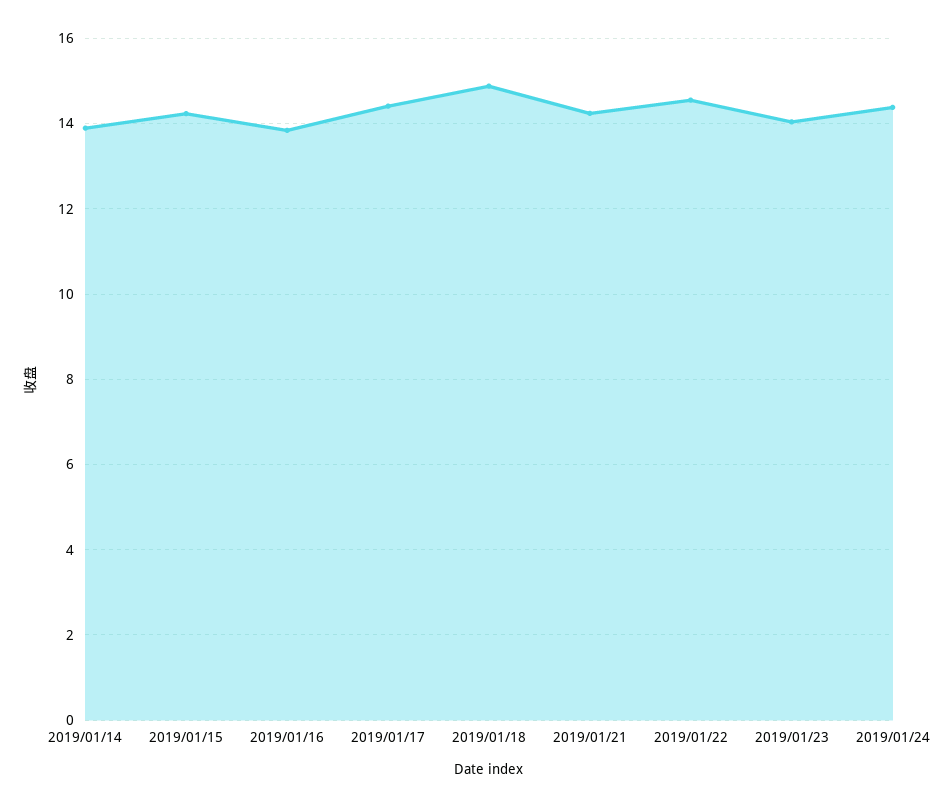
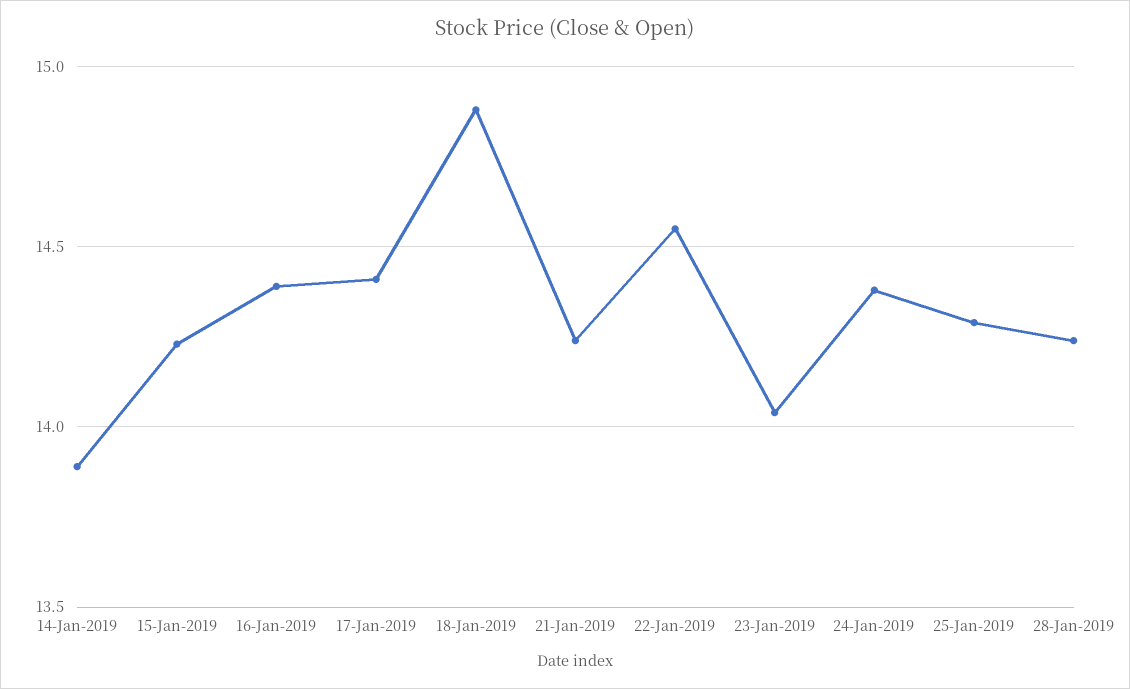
2019/01/16: 13.8 -> 14.4
25-Jan-2019: none -> 14.3
28-Jan-2019: none -> 14.25

